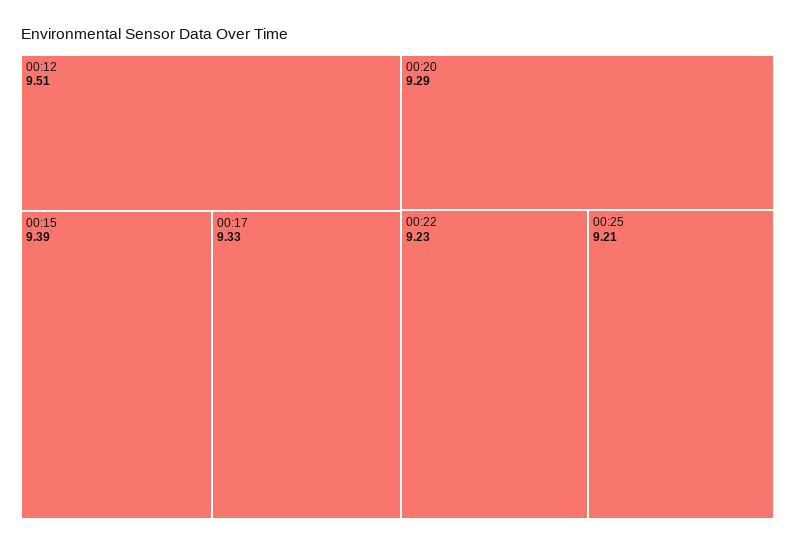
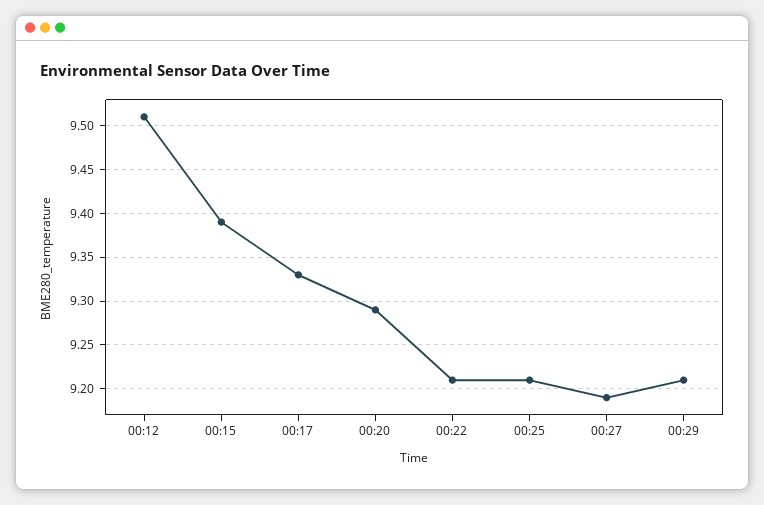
00:22: 9.23 -> 9.21
00:27: none -> 9.19
00:29: none -> 9.21

